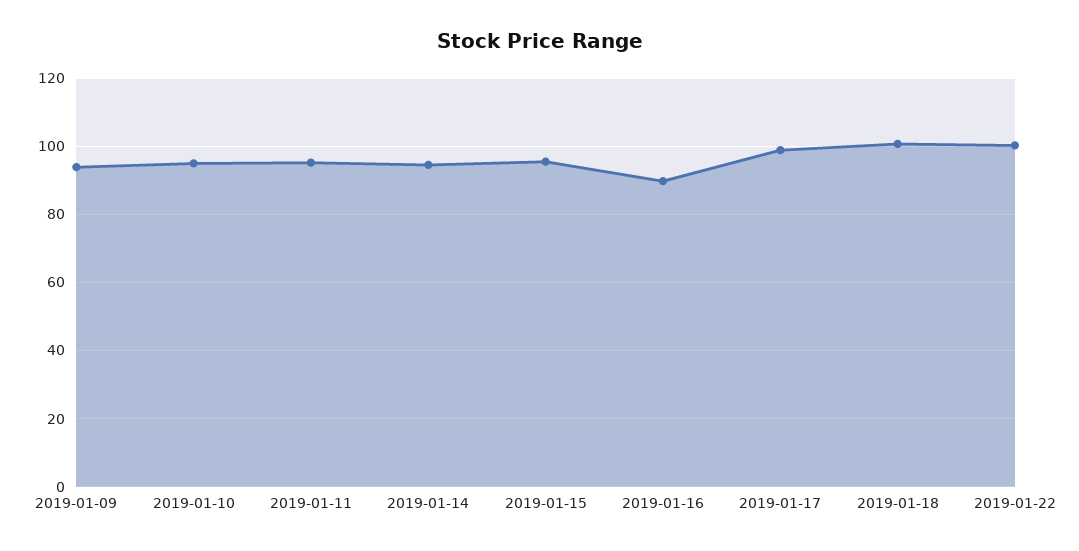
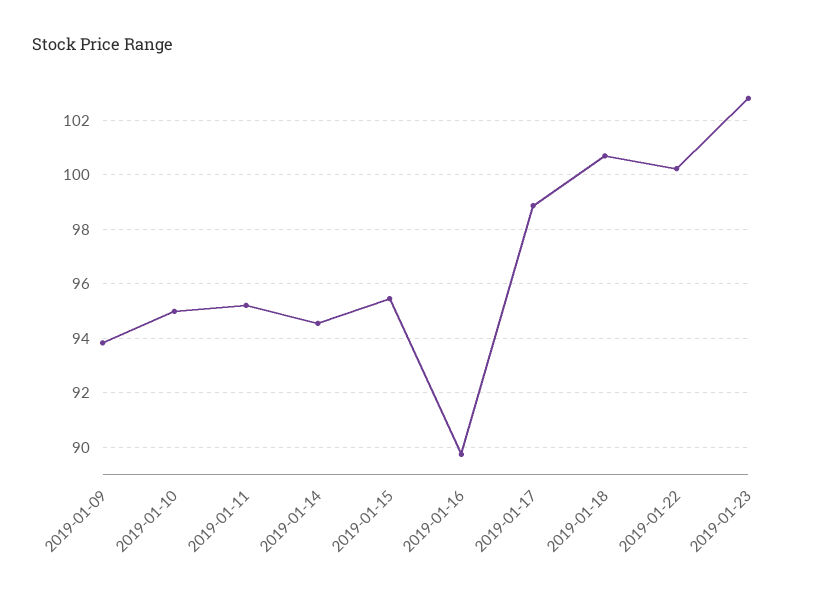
2019-01-23: none -> 102.75

